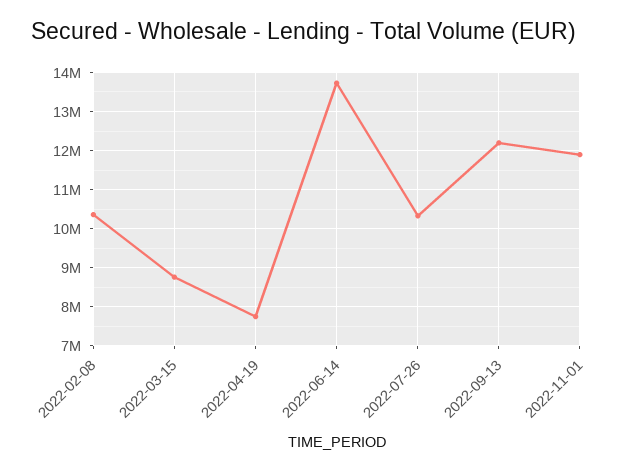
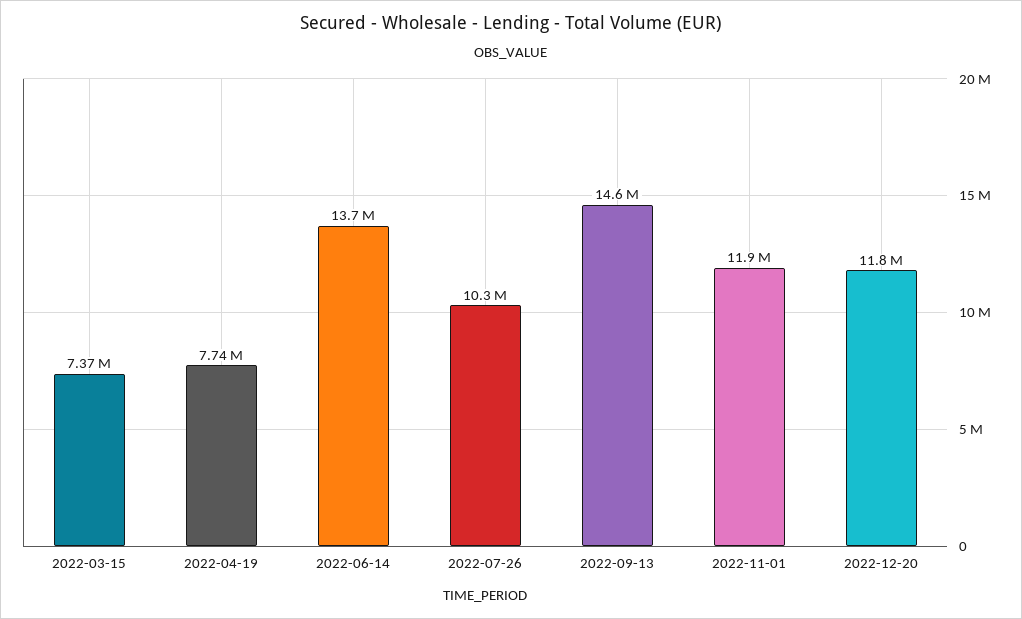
2022-02-08: 10400000 -> none
2022-03-15: 8800000 -> 7370000
2022-09-13: 12200000 -> 14600000
2022-12-20: none -> 11800000

